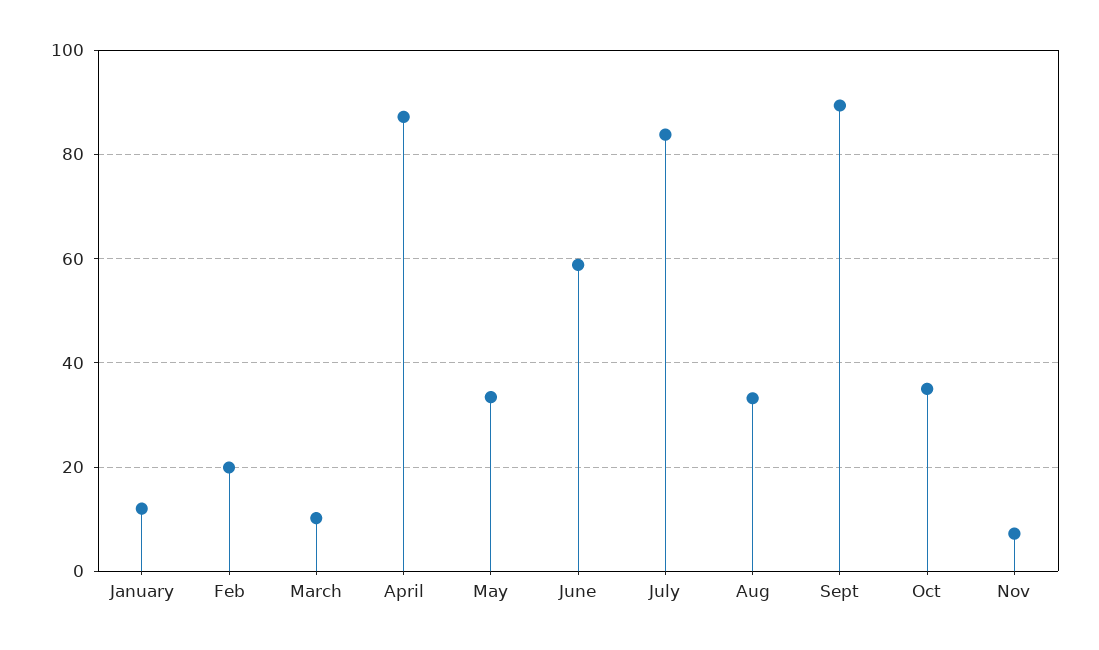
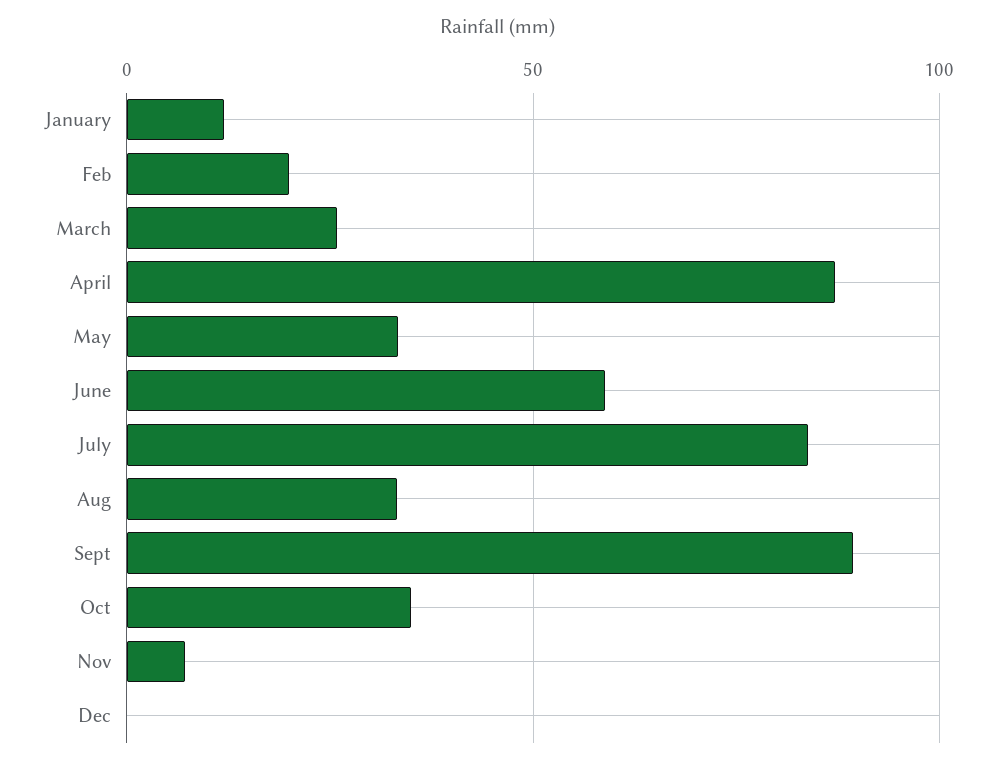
March: 10 -> 25
Dec: none -> 0

